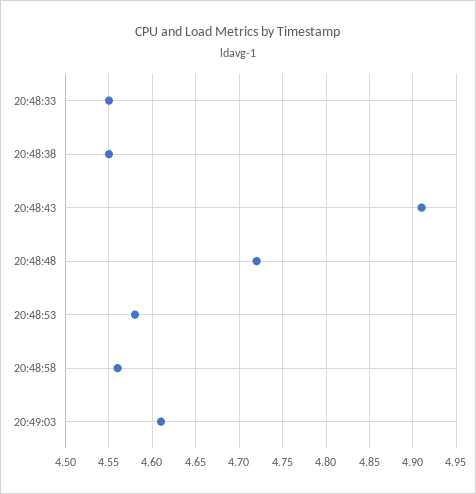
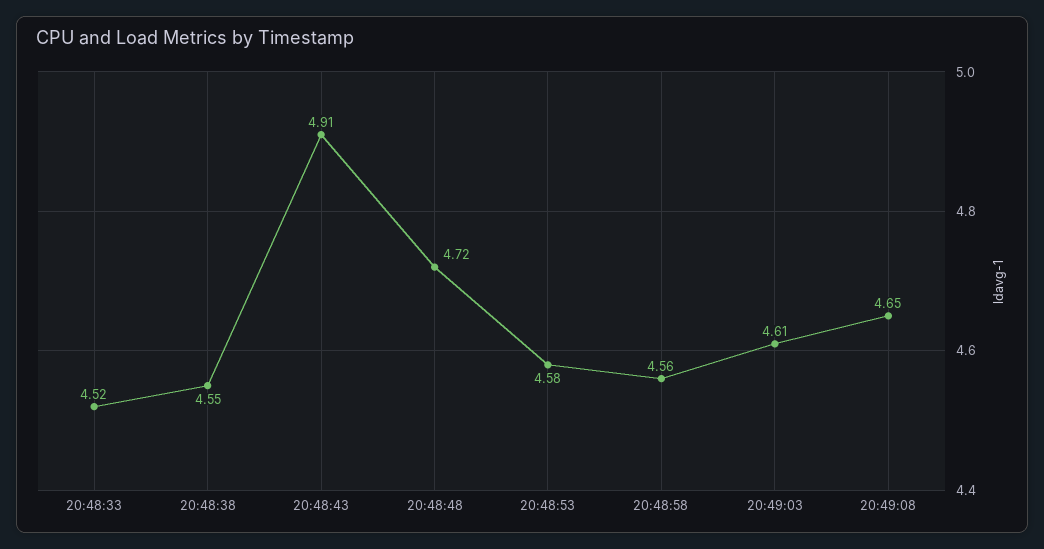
20:48:33: 4.55 -> 4.52
20:49:08: none -> 4.65

